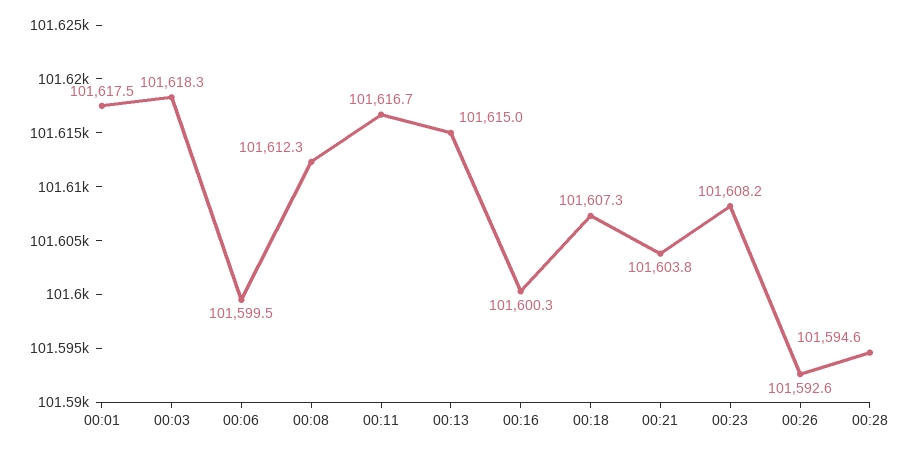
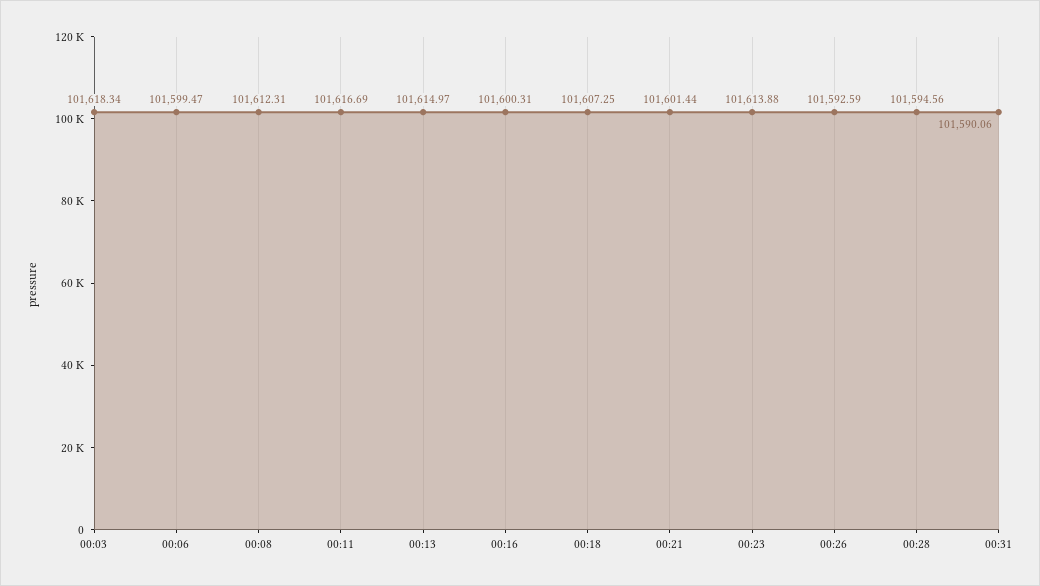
00:01: 101617.5 -> none
00:21: 101603.8 -> 101601.44
00:23: 101608.2 -> 101613.88
00:31: none -> 101590.06

